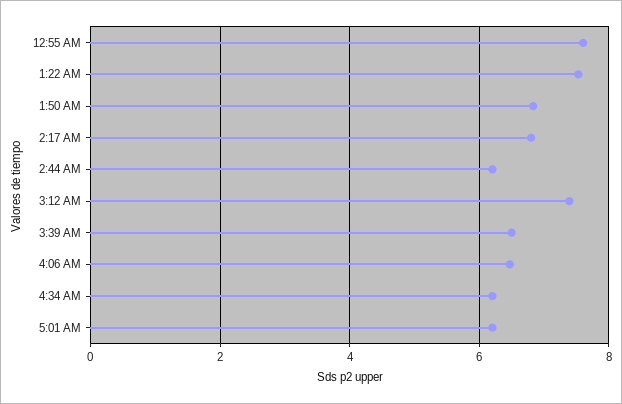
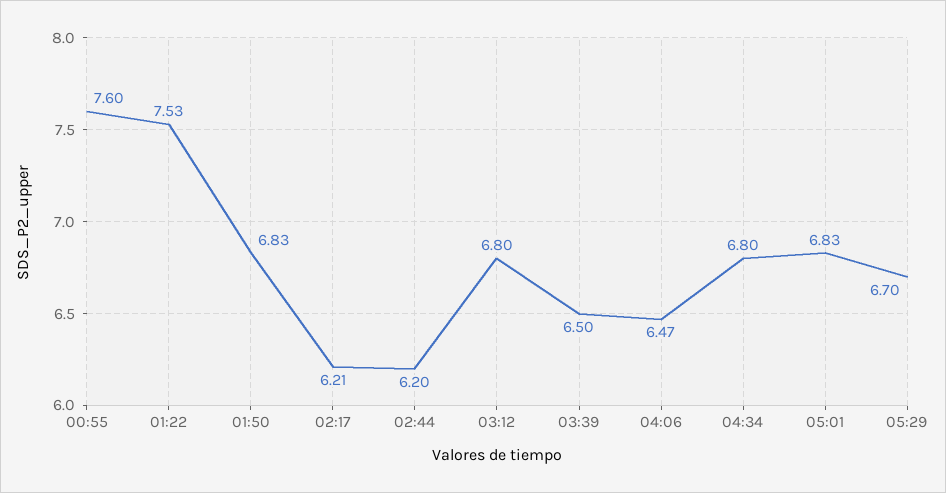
2:17 AM: 6.8 -> 6.21
3:12 AM: 7.4 -> 6.8
4:34 AM: 6.2 -> 6.8
5:01 AM: 6.2 -> 6.83
05:29: none -> 6.7

